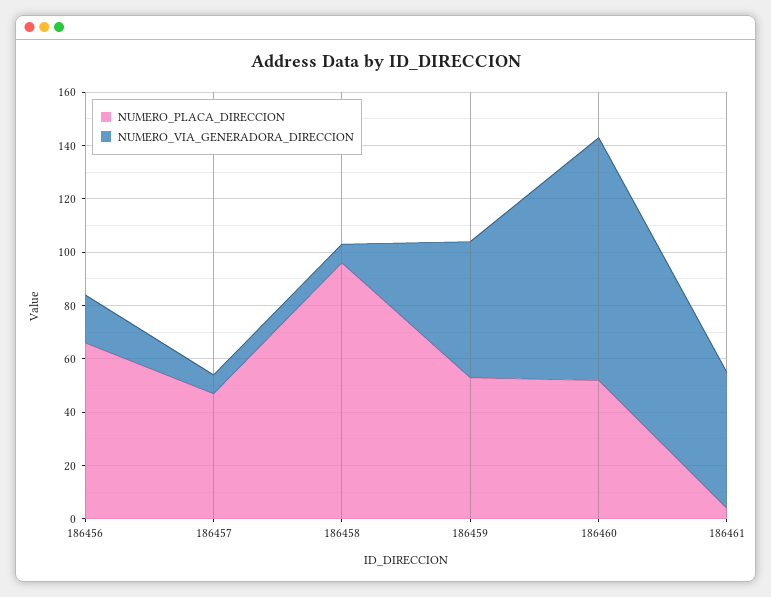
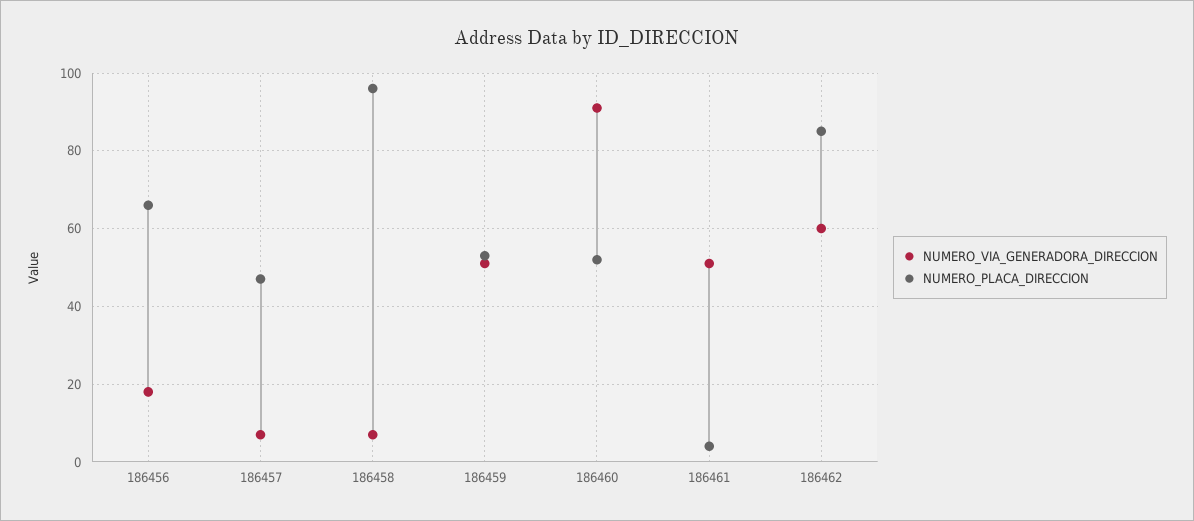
NUMERO_VIA_GENERADORA_DIRECCION, 186462: none -> 60
NUMERO_PLACA_DIRECCION, 186462: none -> 85

